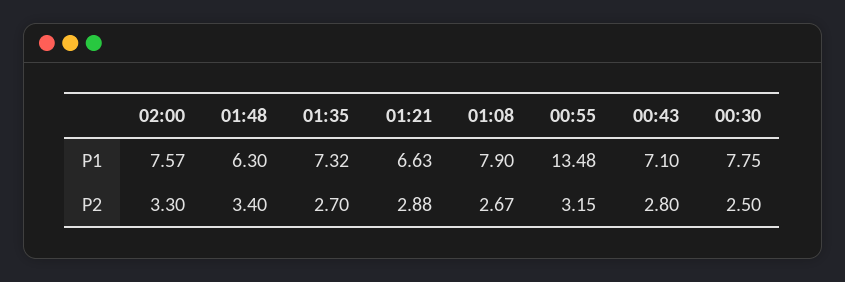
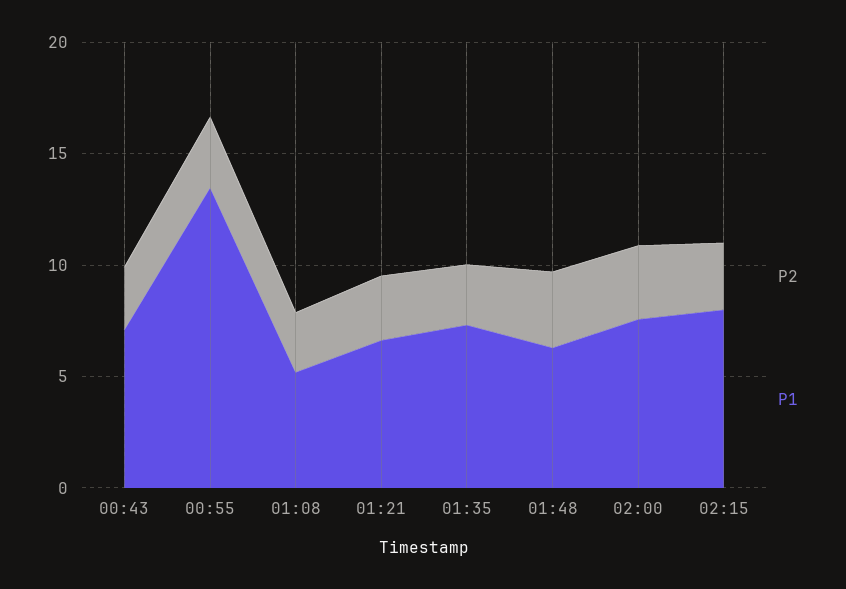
P1, 01:08: 7.9 -> 5
P1, 00:30: 7.75 -> none
P2, 00:30: 2.5 -> none
P2, 02:15: none -> 3
P1, 02:15: none -> 8

